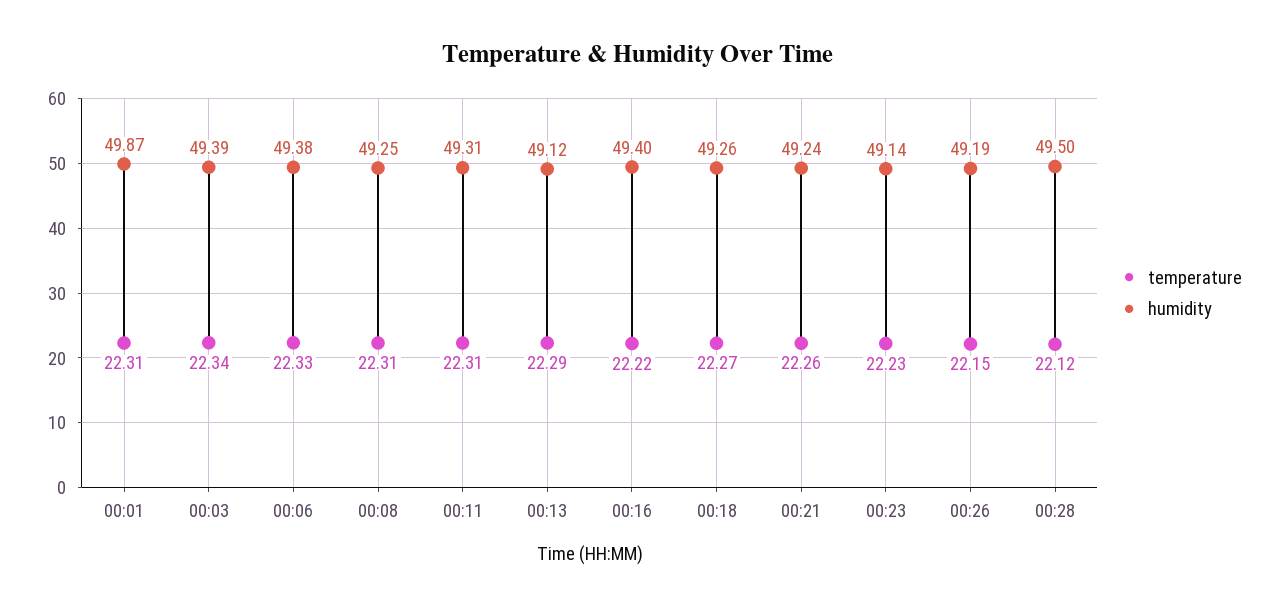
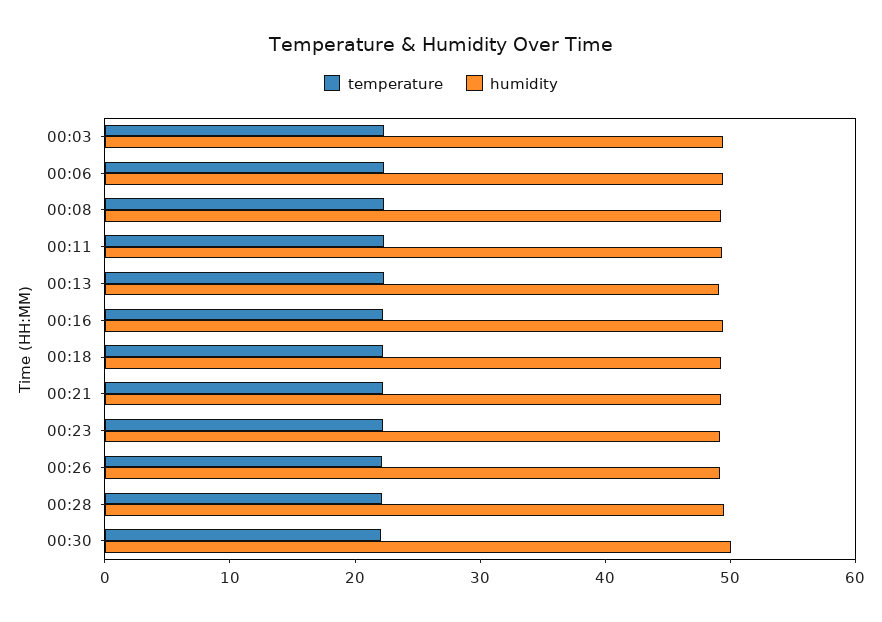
temperature, 00:01: 22.31 -> none
humidity, 00:01: 49.87 -> none
temperature, 00:30: none -> 22
humidity, 00:30: none -> 50

